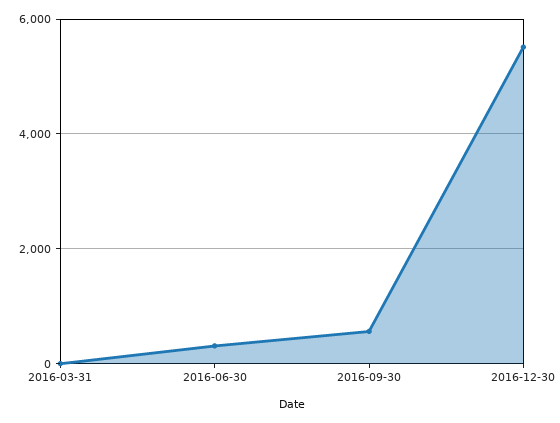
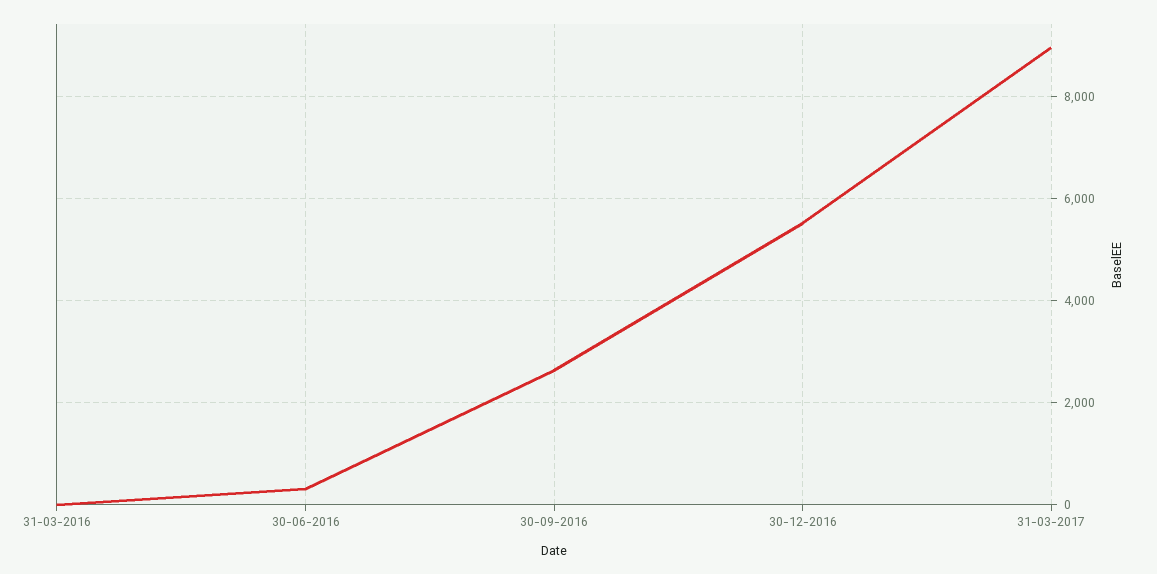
2016-09-30: 600 -> 2600
31-03-2017: none -> 9000

